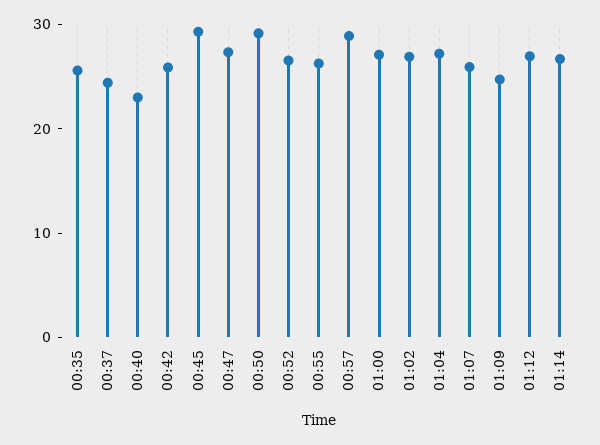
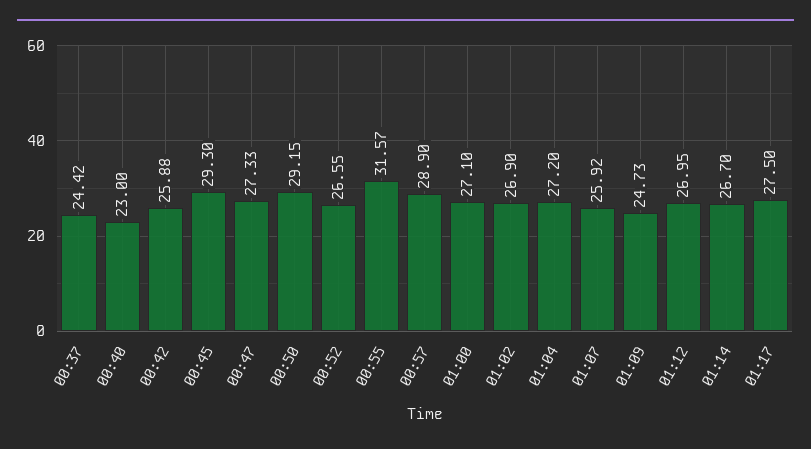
00:35: 26 -> none
00:55: 26 -> 31.57
01:17: none -> 27.5

